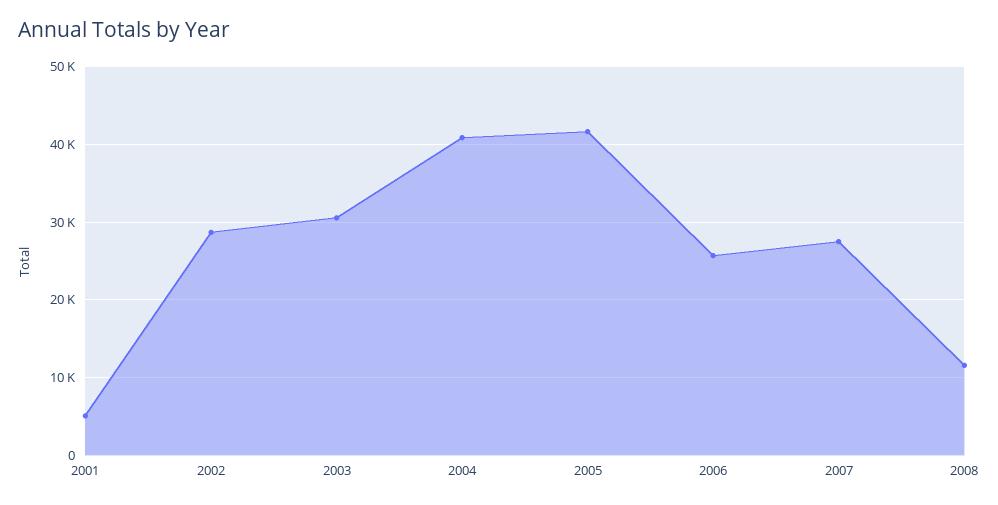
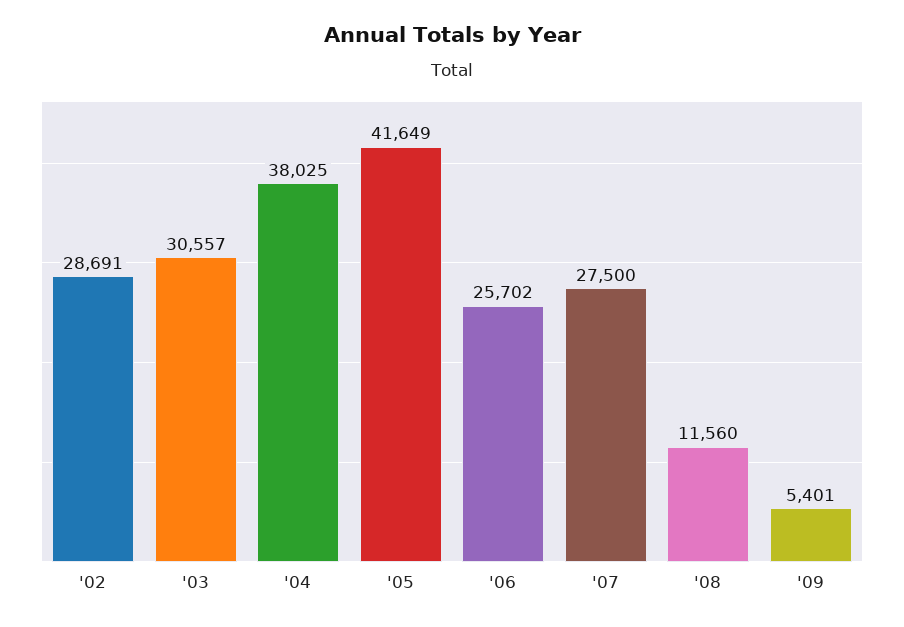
2001: 5000 -> none
2004: 41000 -> 38025
'09: none -> 5401

